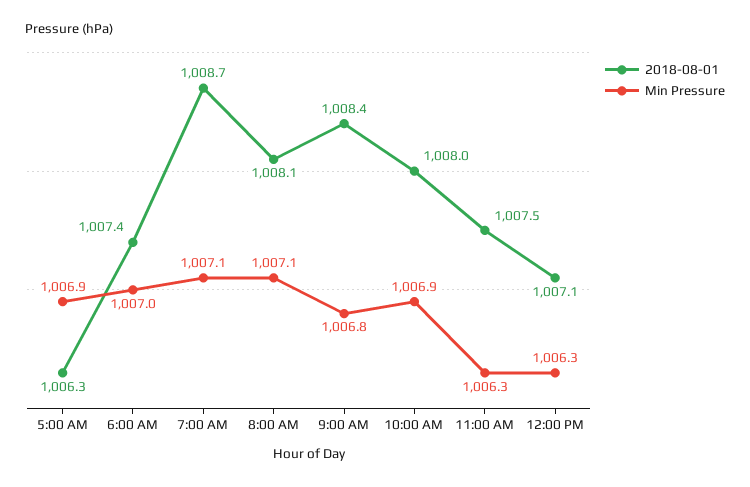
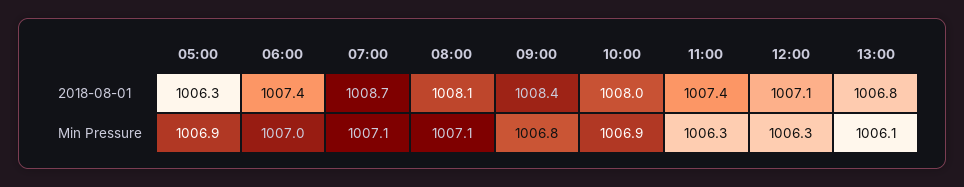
2018-08-01, 11:00 AM: 1007.5 -> 1007.4
2018-08-01, 13:00: none -> 1006.8
Min Pressure, 13:00: none -> 1006.1

